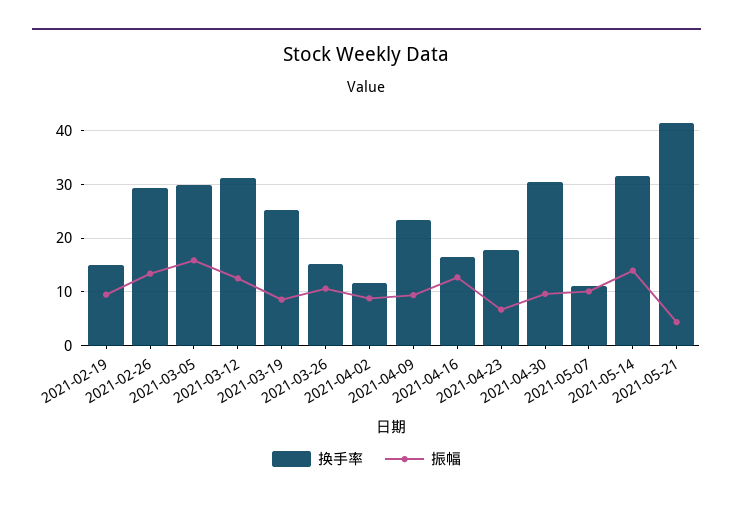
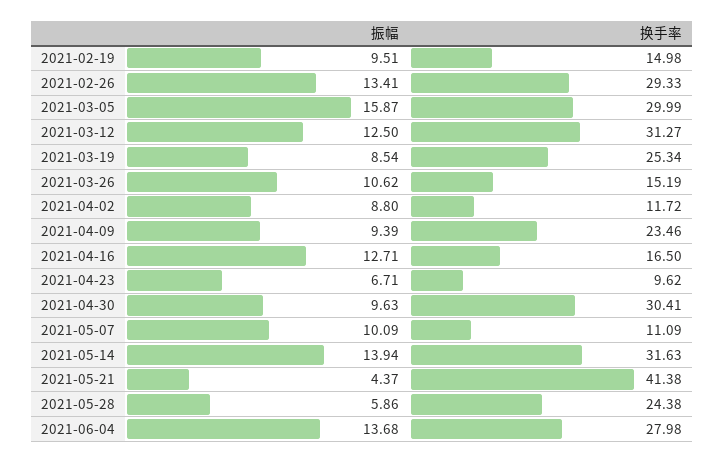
换手率, 2021-04-23: 18 -> 9.62
振幅, 2021-05-28: none -> 5.86
换手率, 2021-05-28: none -> 24.38
振幅, 2021-06-04: none -> 13.68
换手率, 2021-06-04: none -> 27.98

